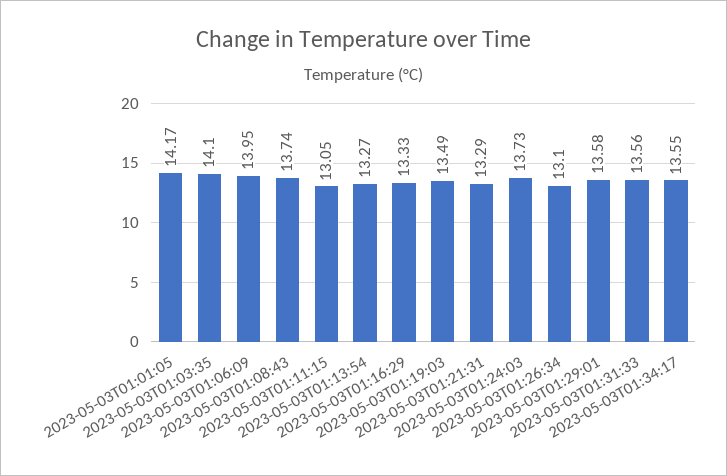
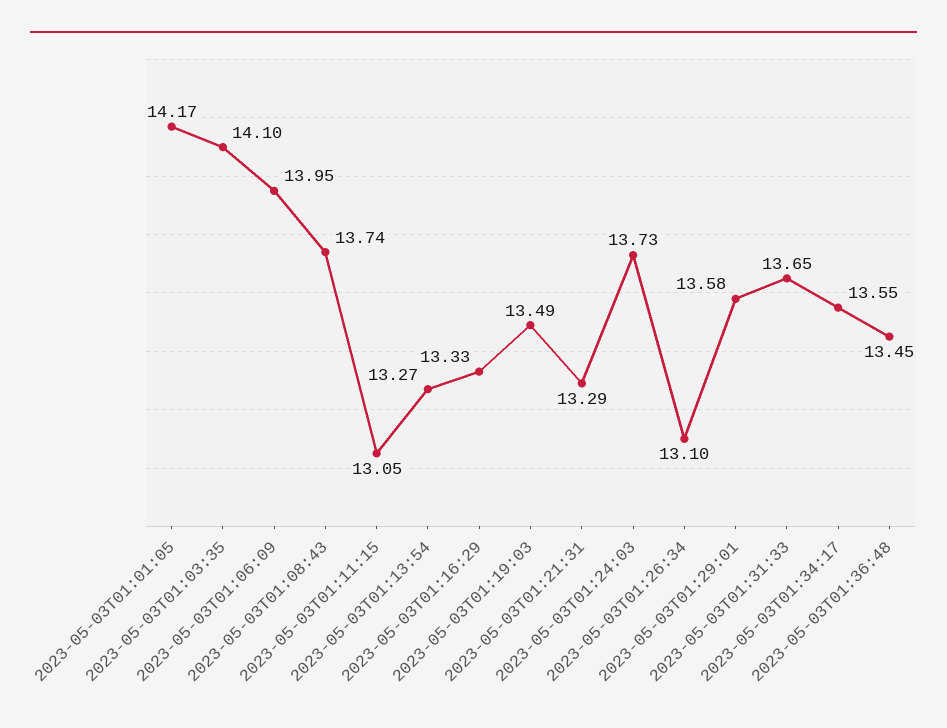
2023-05-03T01:31:33: 13.56 -> 13.65
2023-05-03T01:36:48: none -> 13.45

